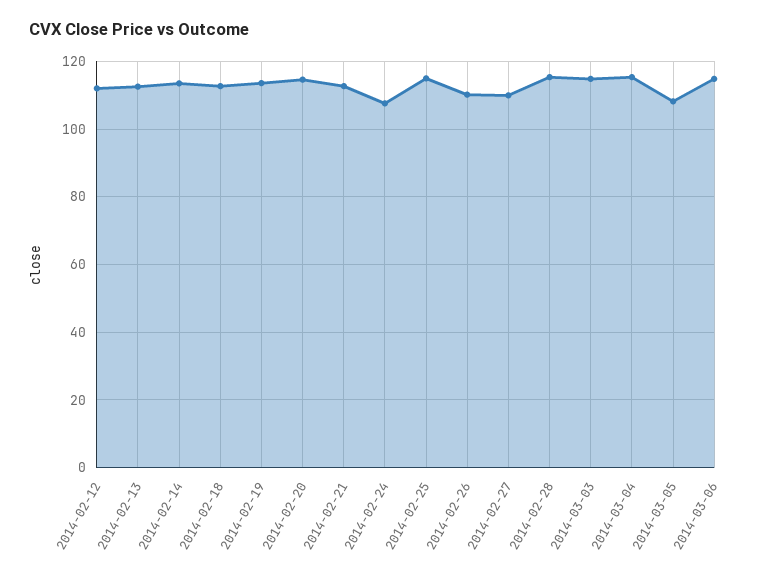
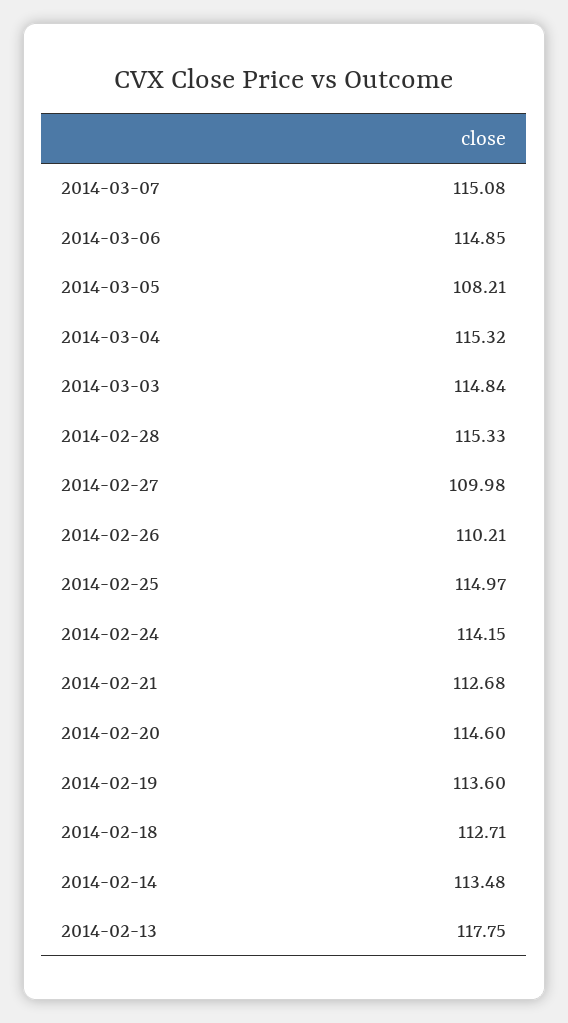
2014-02-12: 112 -> none
2014-02-13: 112 -> 117.75
2014-02-24: 108 -> 114.15
2014-03-07: none -> 115.08

